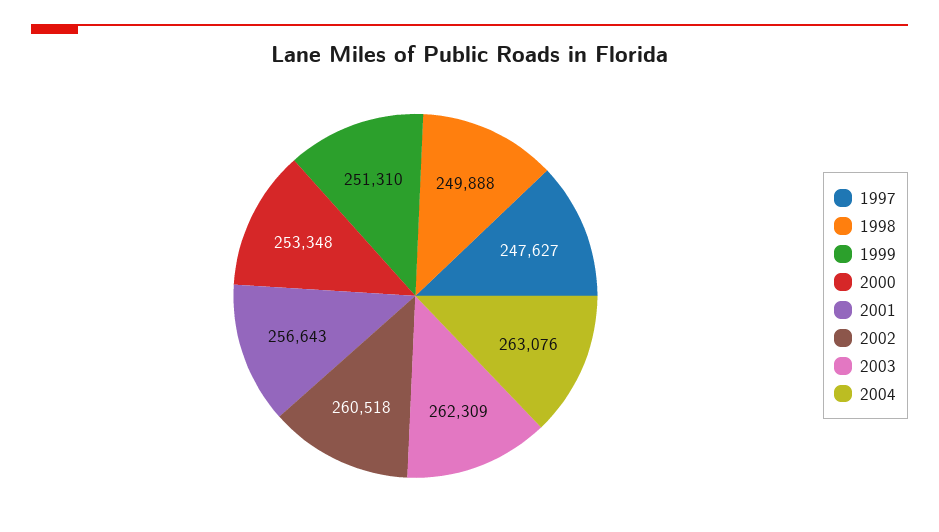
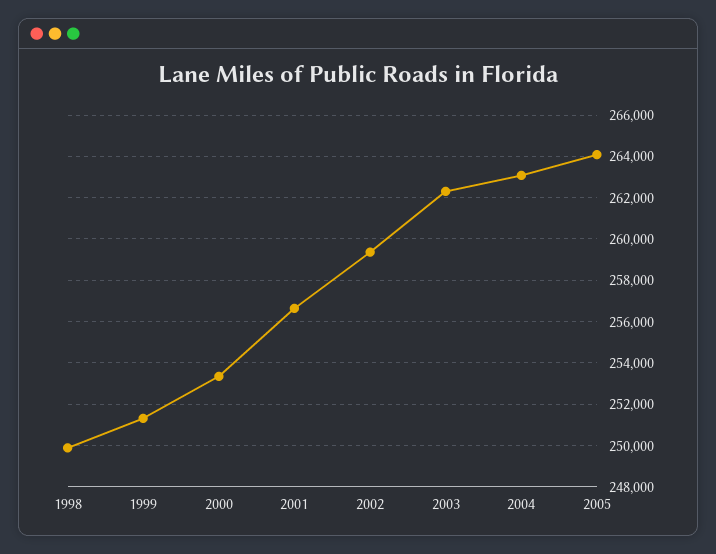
1997: 247627 -> none
2002: 260518 -> 259500
2005: none -> 264000

